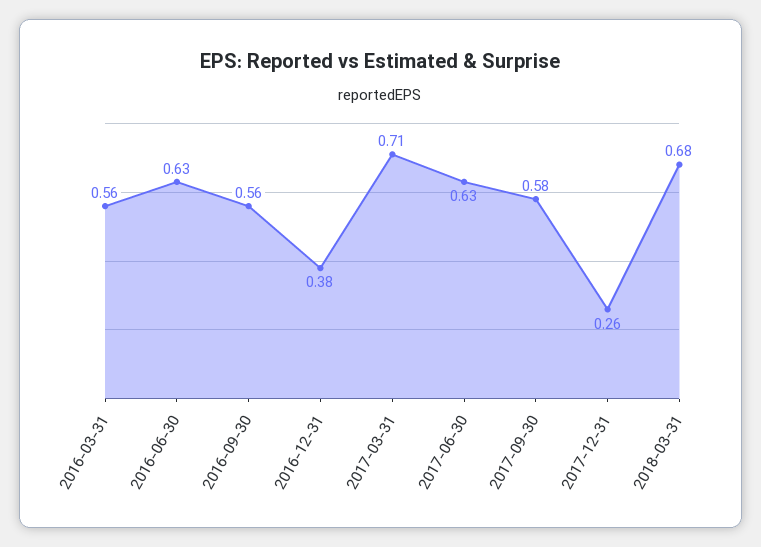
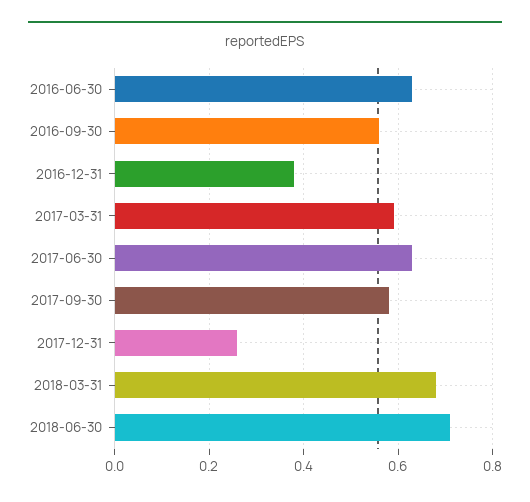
2016-03-31: 0.56 -> none
2017-03-31: 0.71 -> 0.6
2018-06-30: none -> 0.7

